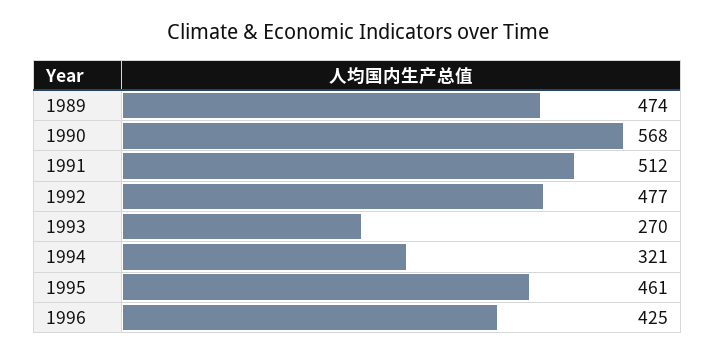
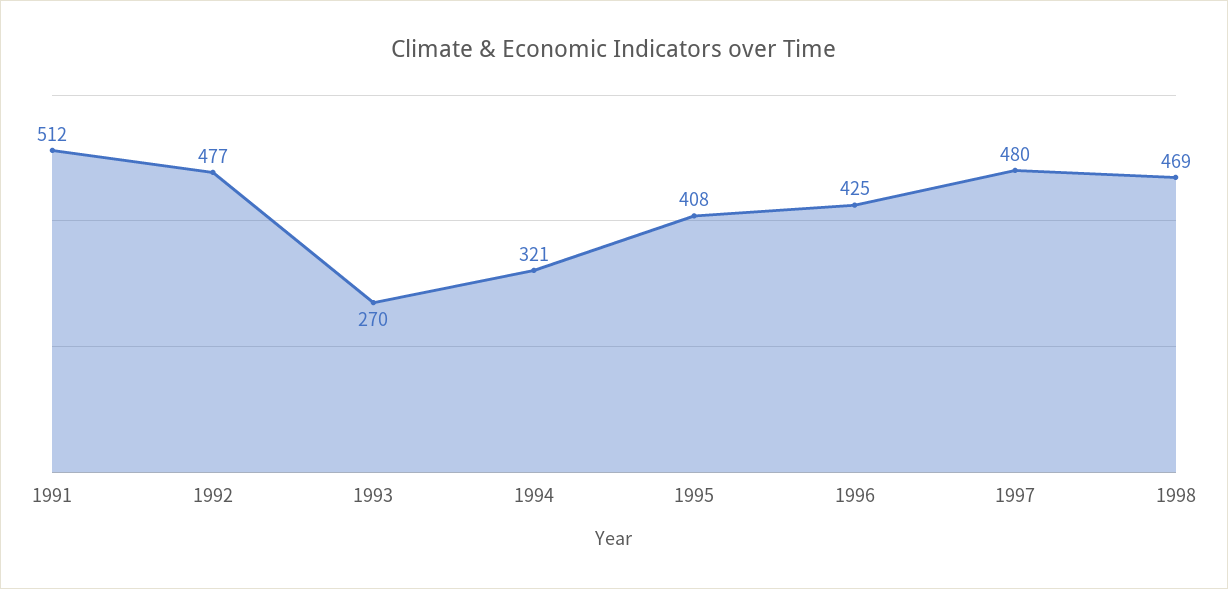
1989: 474 -> none
1990: 568 -> none
1995: 461 -> 408
1997: none -> 480
1998: none -> 469

